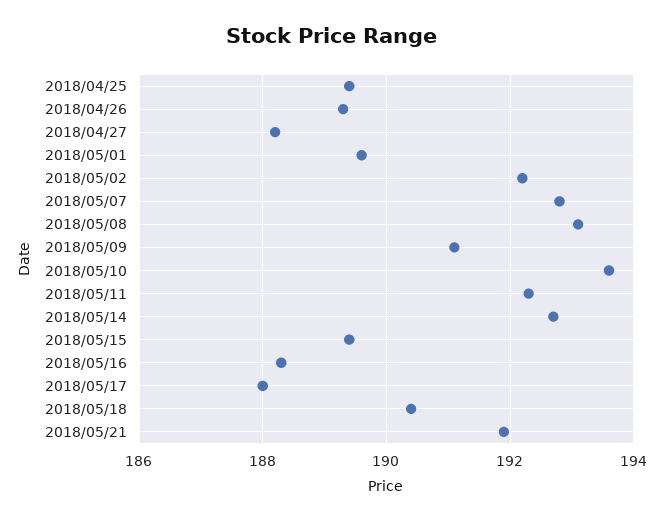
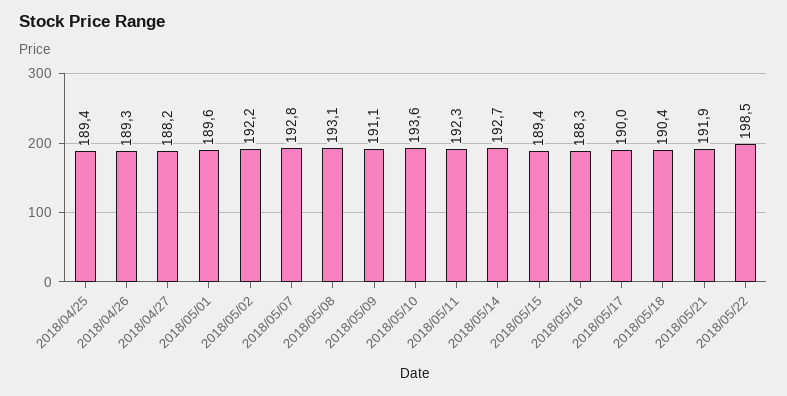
2018/05/17: 188 -> 190
2018/05/22: none -> 198.5

